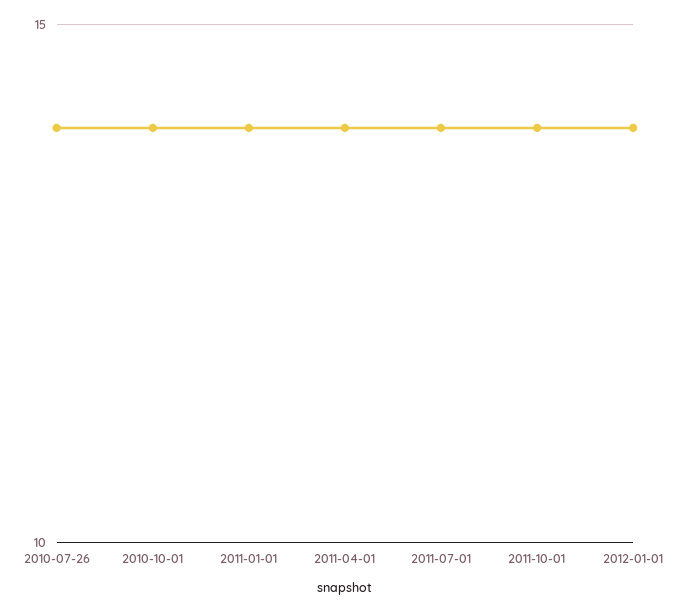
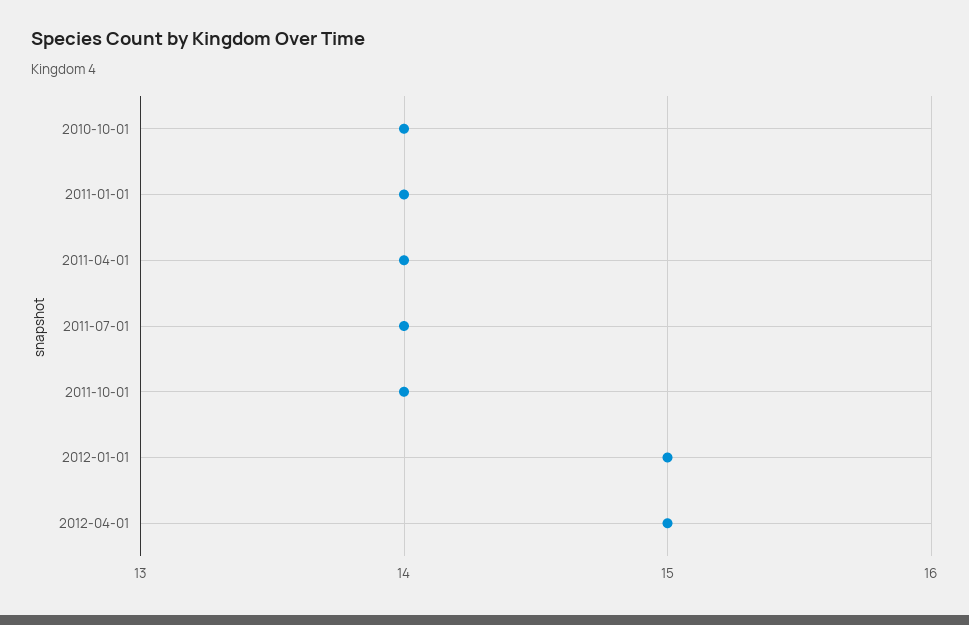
2010-07-26: 14 -> none
2012-01-01: 14 -> 15
2012-04-01: none -> 15

